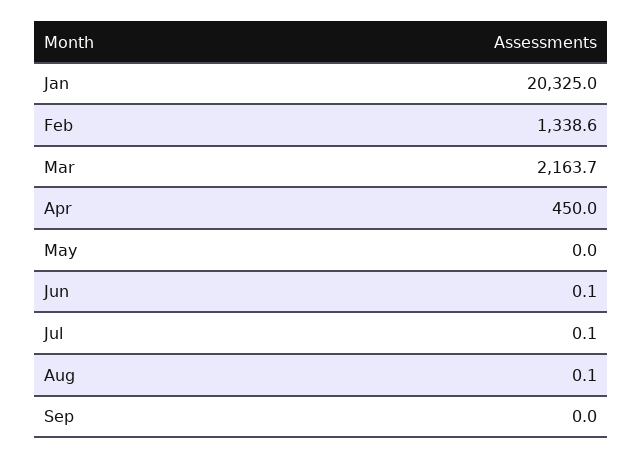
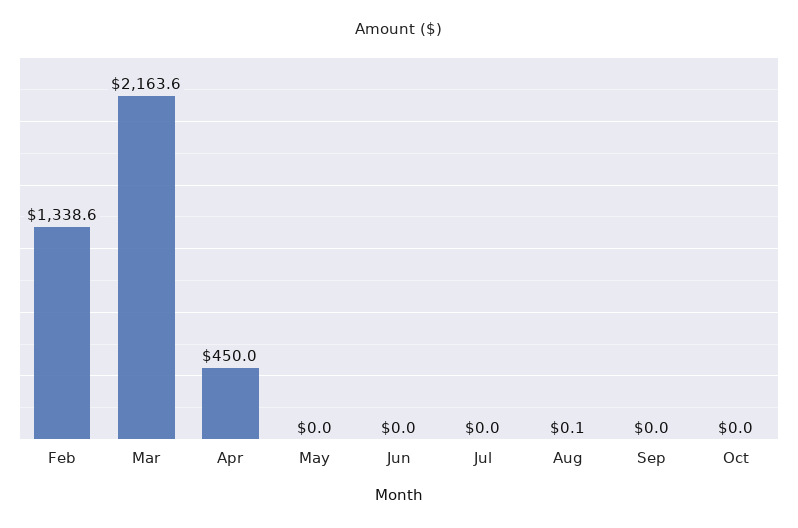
Jan: 20325 -> none
Mar: 2163.7 -> 2163.6
Jun: 0.1 -> 0
Jul: 0.1 -> 0
Oct: none -> 0

